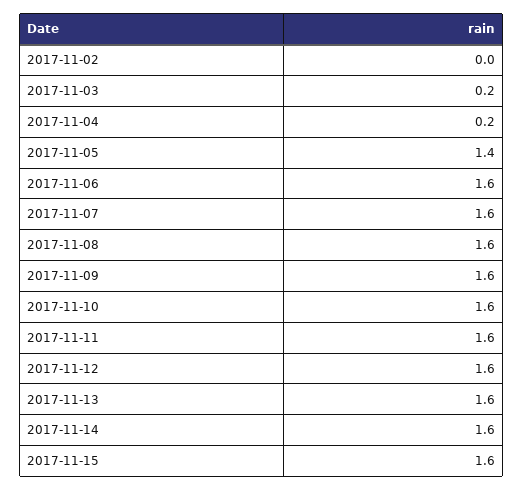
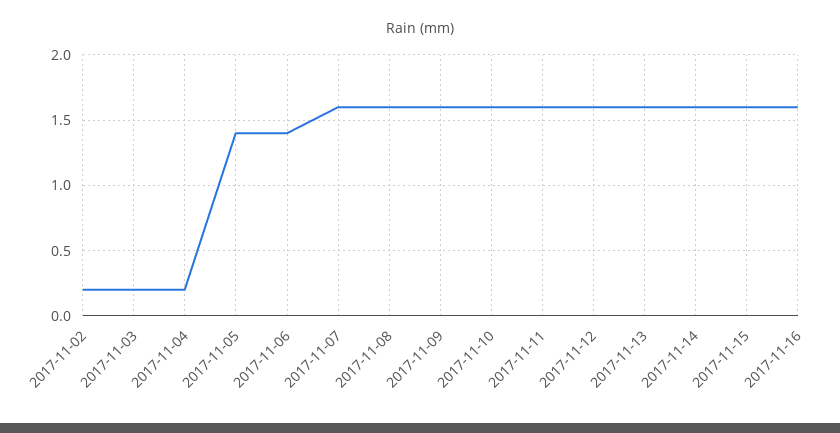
2017-11-02: 0 -> 0.2
2017-11-06: 1.6 -> 1.4
2017-11-16: none -> 1.6

